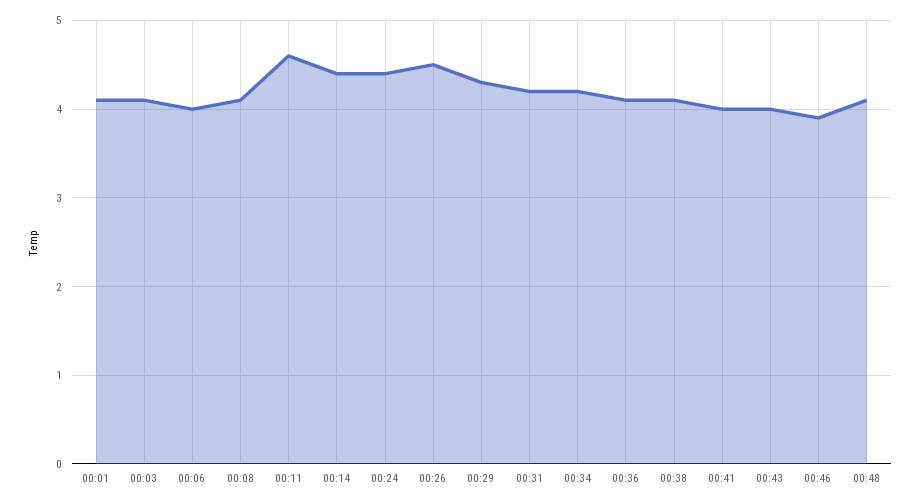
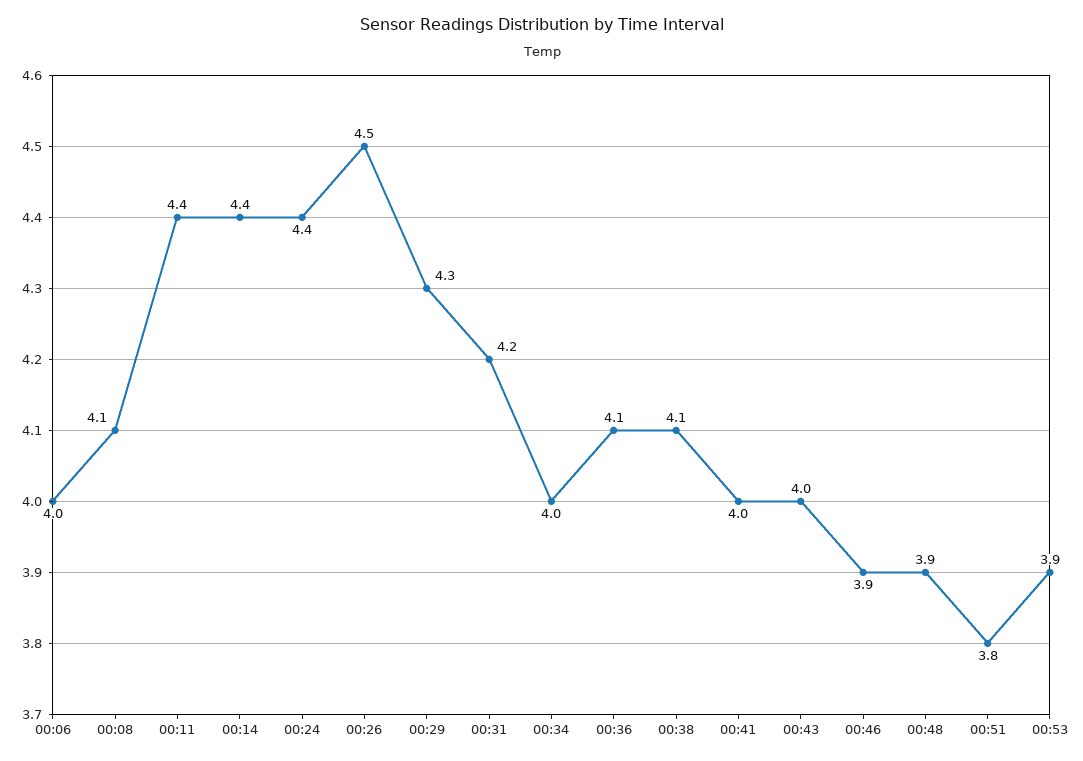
00:01: 4.1 -> none
00:03: 4.1 -> none
00:11: 4.6 -> 4.4
00:34: 4.2 -> 4
00:48: 4.1 -> 3.9
00:51: none -> 3.8
00:53: none -> 3.9

